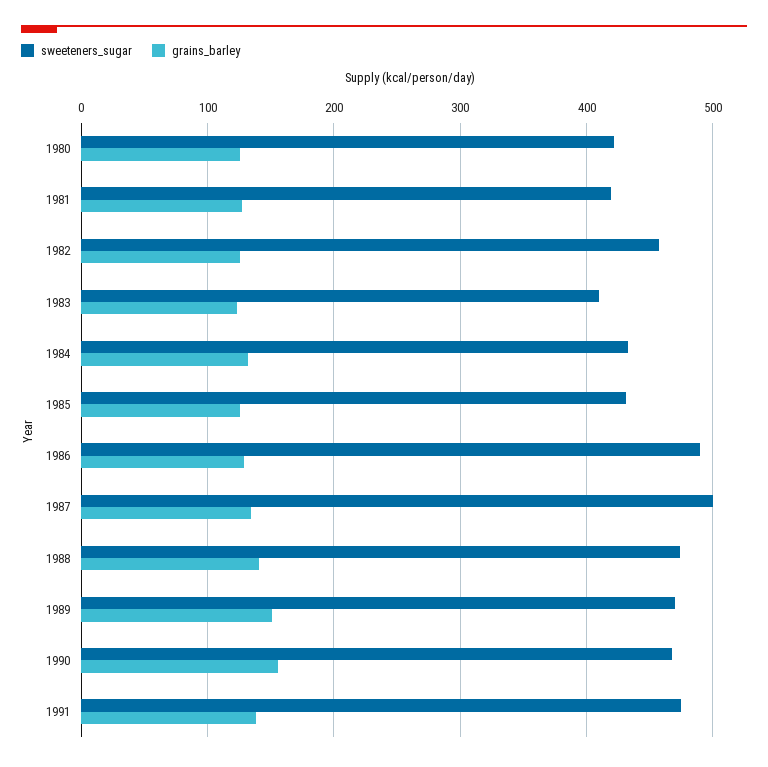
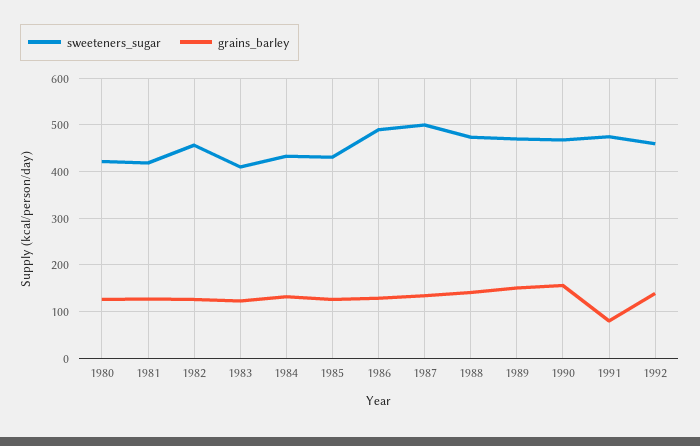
grains_barley, 1991: 140 -> 80
sweeteners_sugar, 1992: none -> 460
grains_barley, 1992: none -> 140

